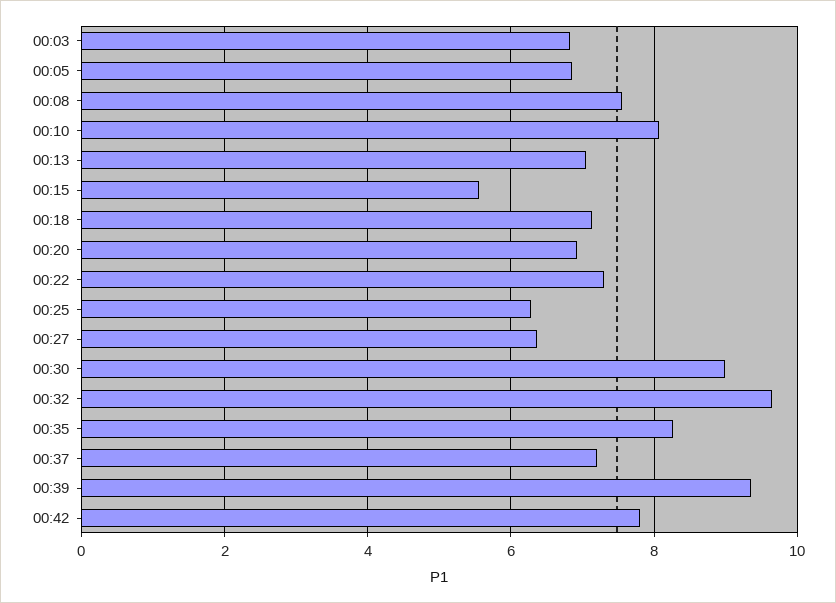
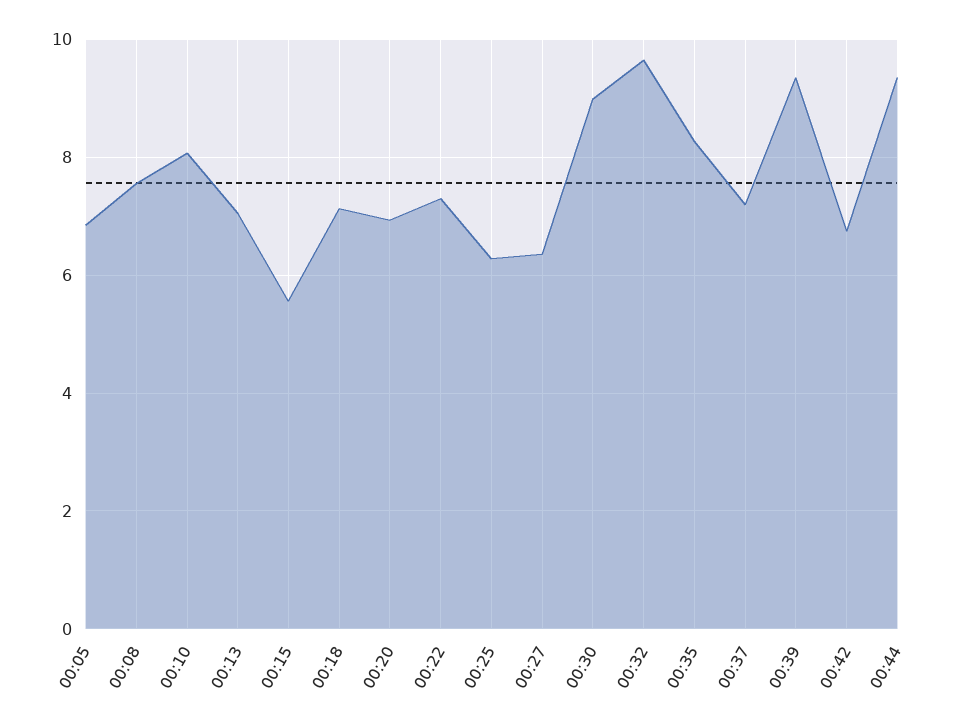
00:03: 6.8 -> none
00:42: 7.8 -> 6.8
00:44: none -> 9.4

